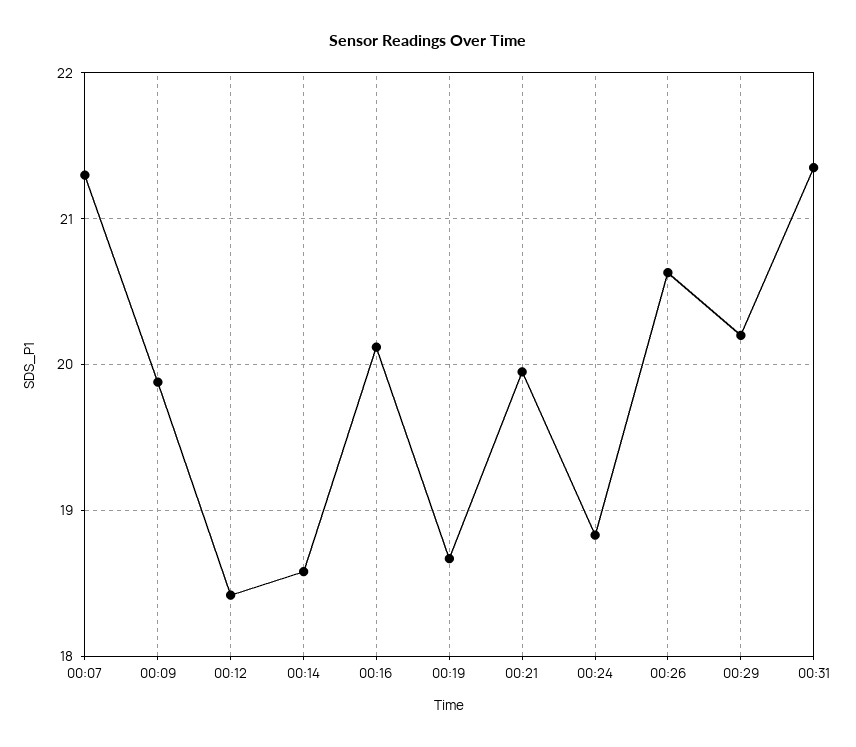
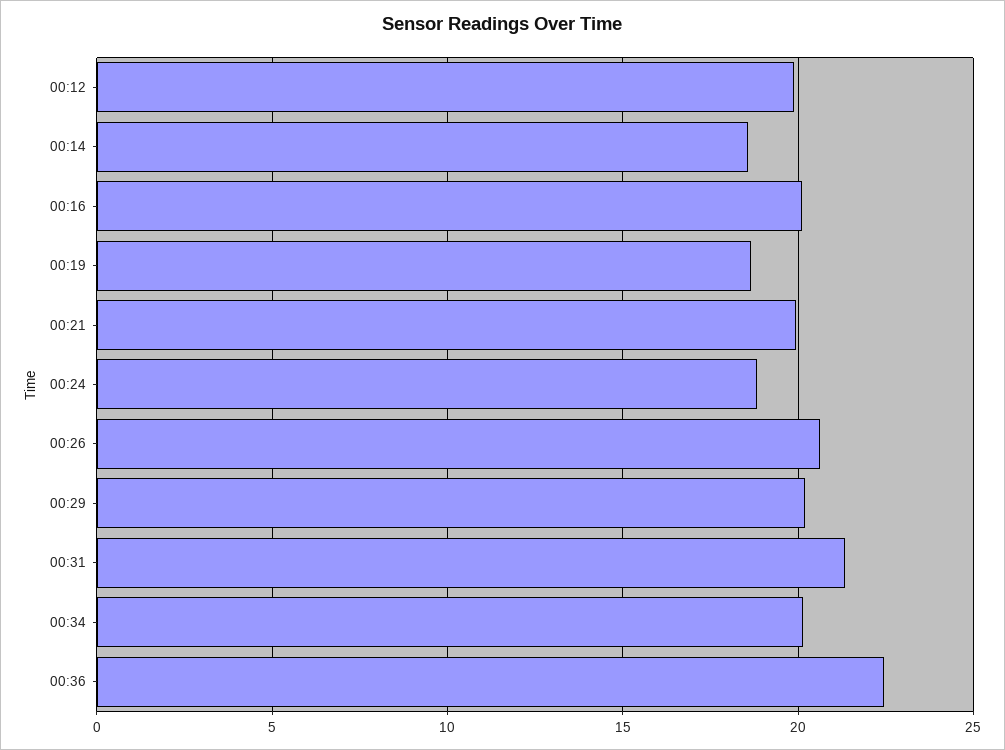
00:07: 21.3 -> none
00:09: 19.9 -> none
00:12: 18.4 -> 20
00:34: none -> 20
00:36: none -> 22.5

